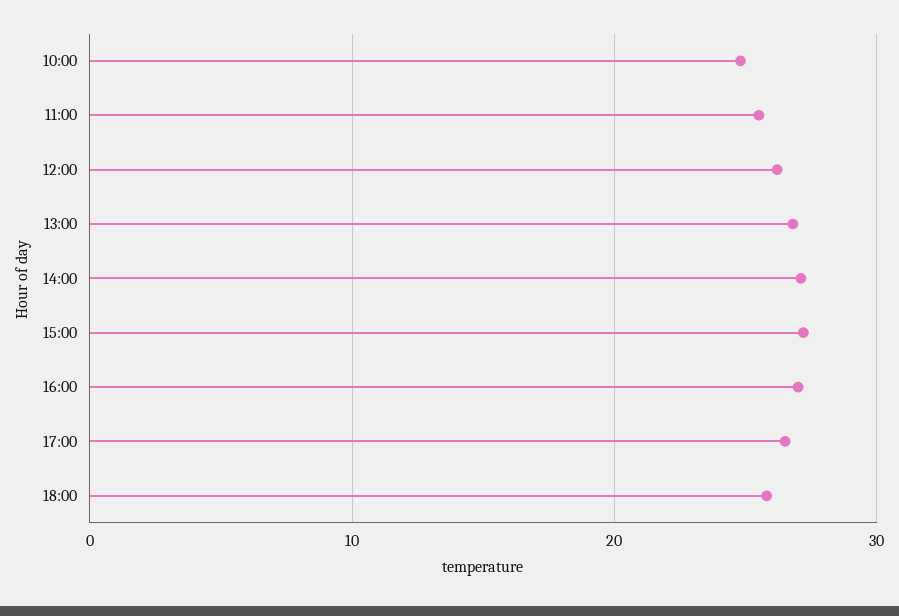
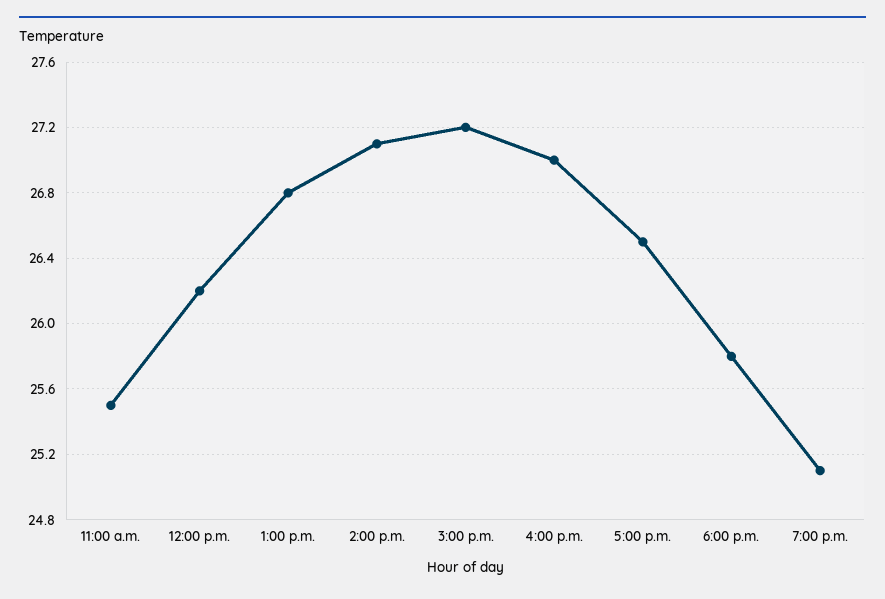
10:00: 25 -> none
7:00 p.m.: none -> 25.1

